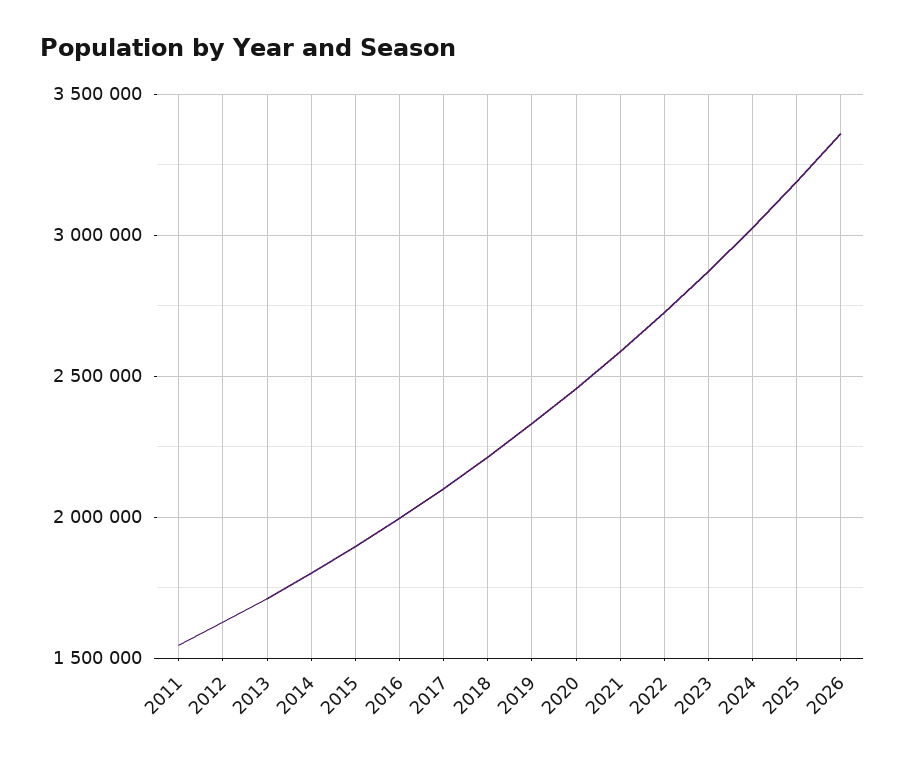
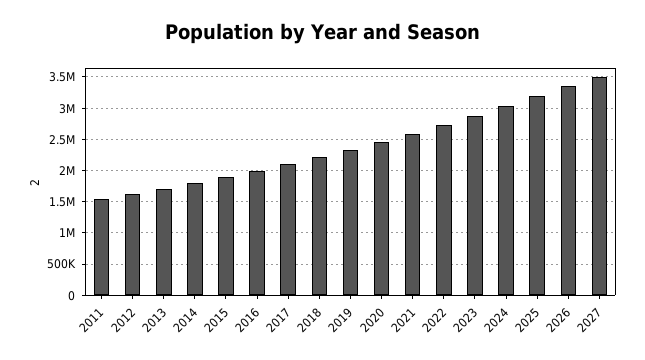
2027: none -> 3500000

